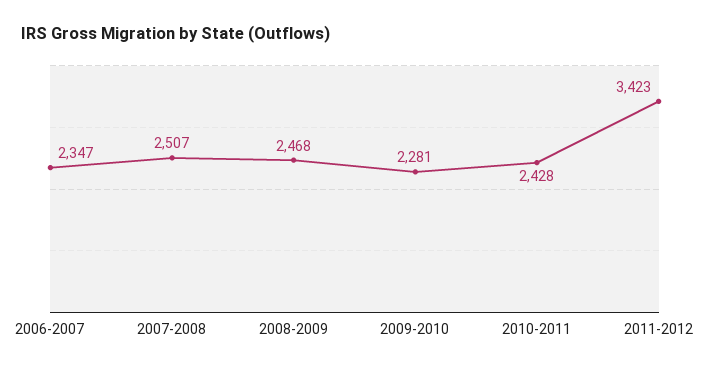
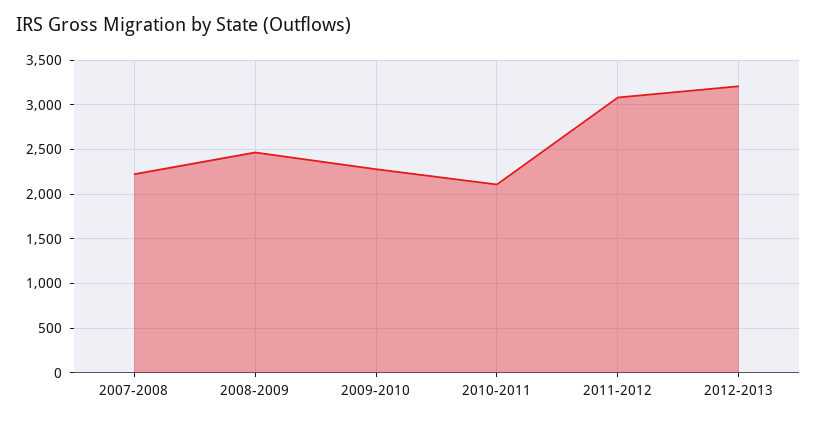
2006-2007: 2347 -> none
2007-2008: 2507 -> 2200
2010-2011: 2428 -> 2100
2011-2012: 3423 -> 3100
2012-2013: none -> 3200

